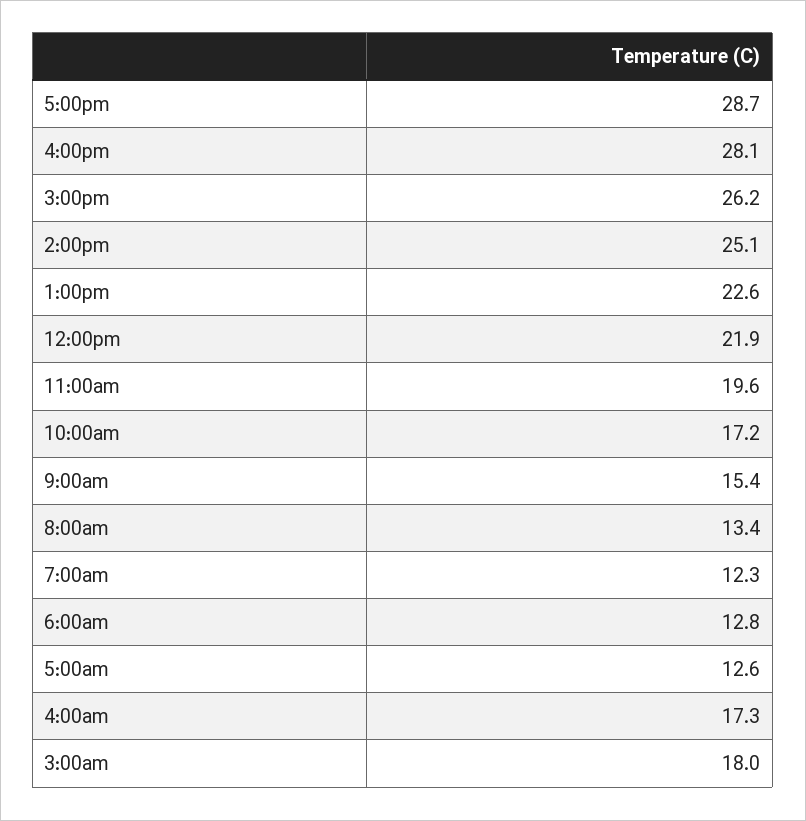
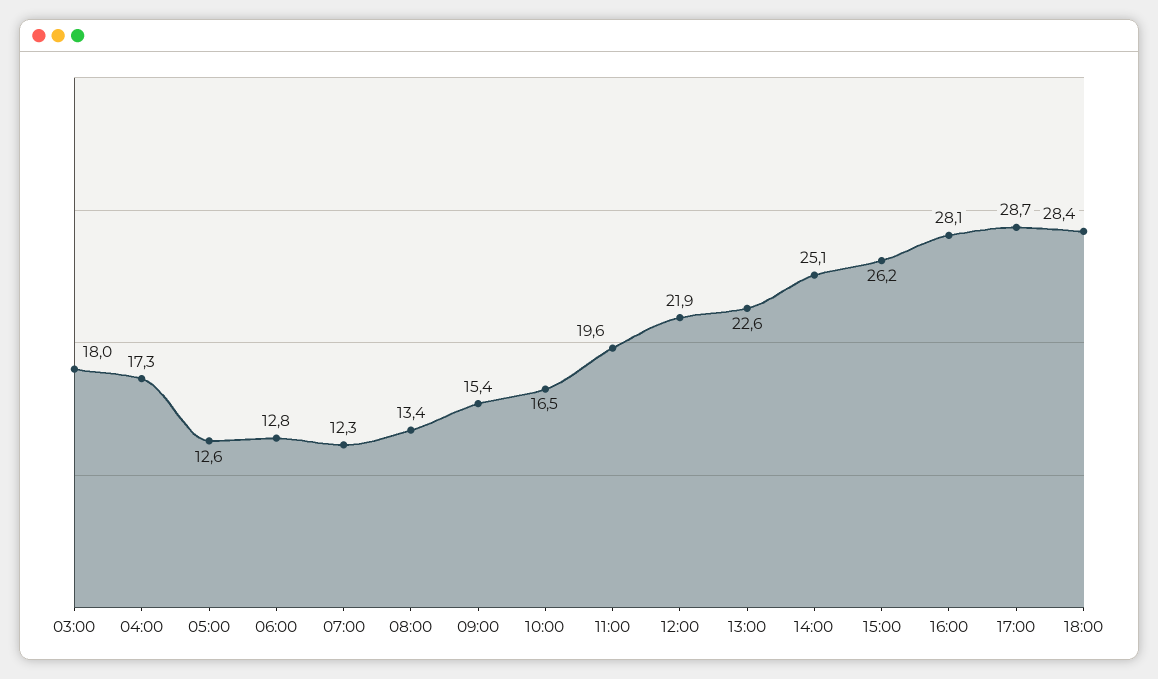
10:00am: 17.2 -> 16.5
18:00: none -> 28.4

